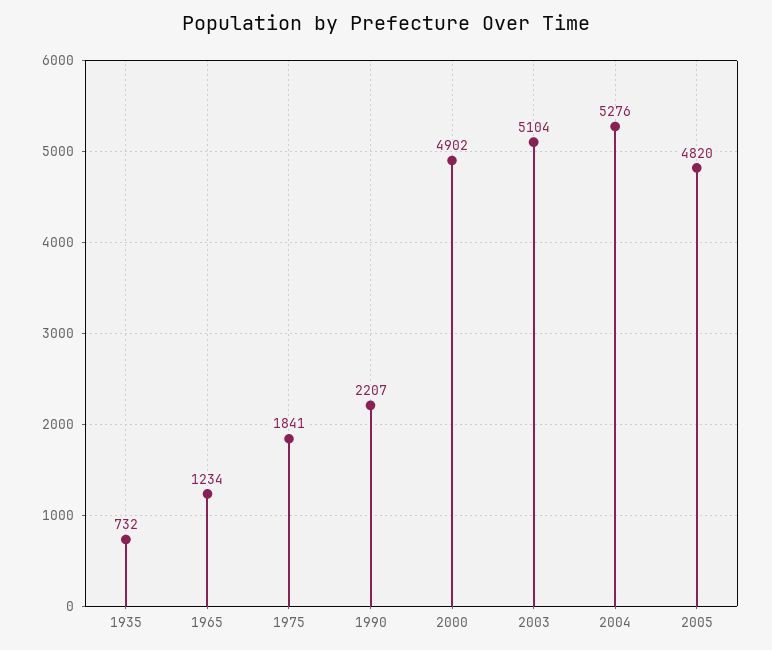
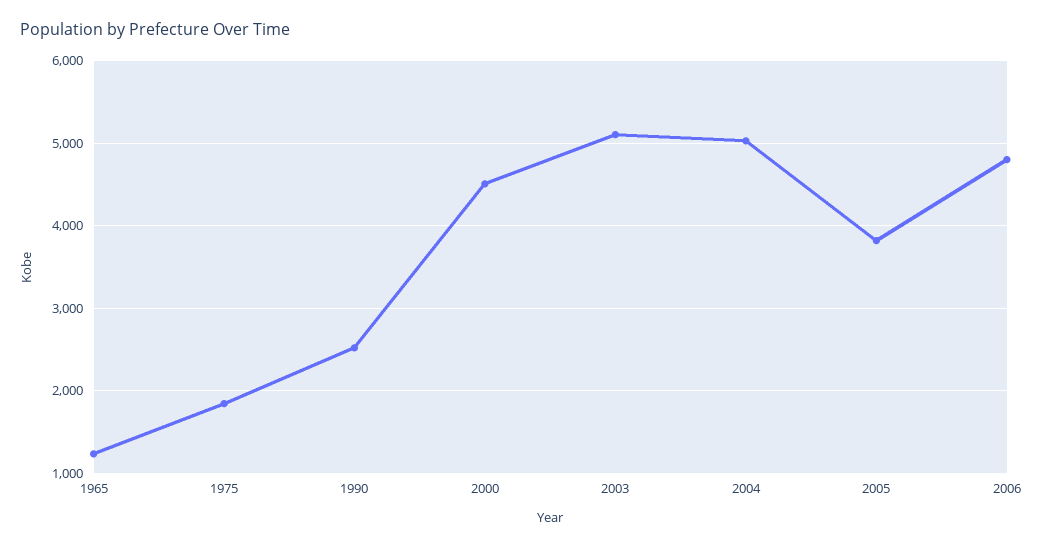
1935: 732 -> none
1990: 2207 -> 2500
2000: 4902 -> 4500
2004: 5276 -> 5000
2005: 4820 -> 3800
2006: none -> 4800

